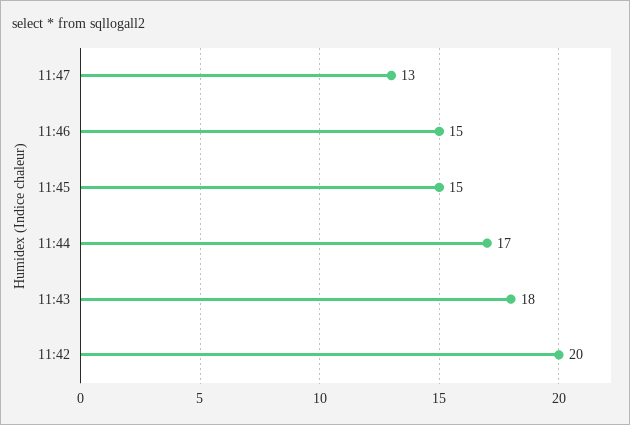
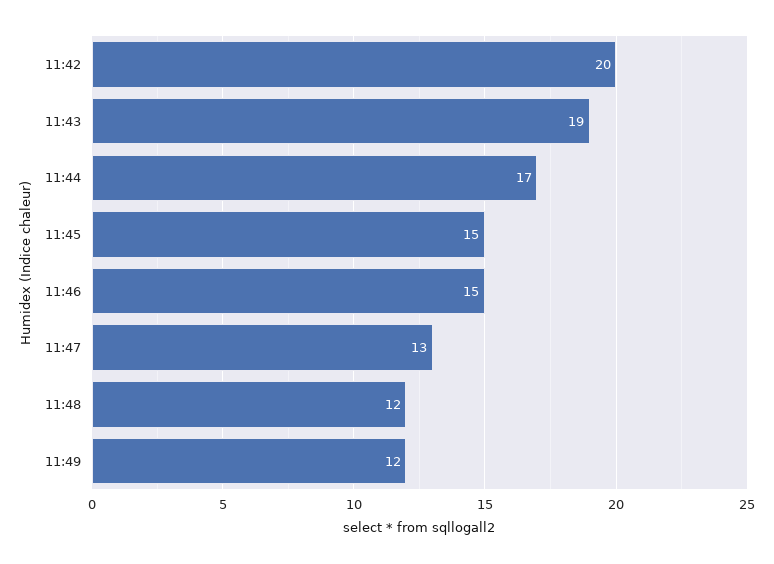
11:43: 18 -> 19
11:48: none -> 12
11:49: none -> 12

